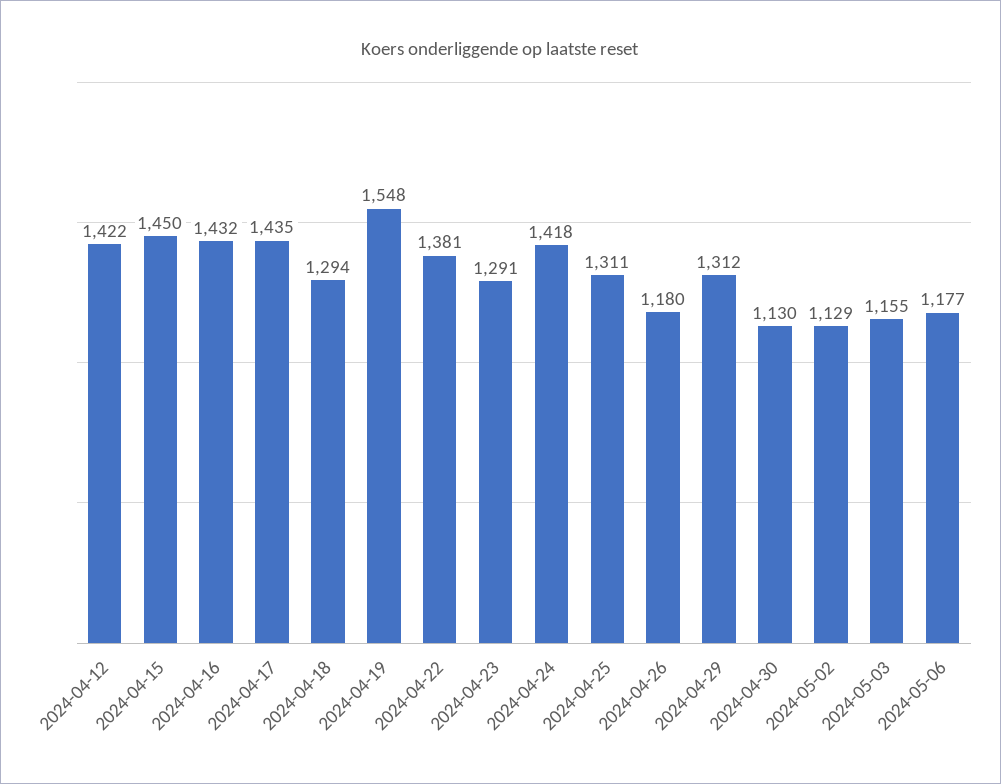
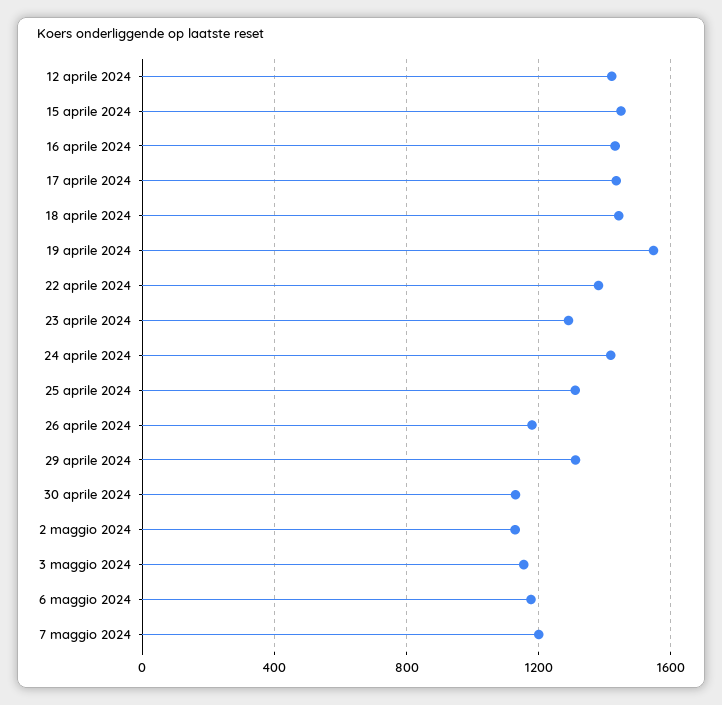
2024-04-18: 1294 -> 1450
7 maggio 2024: none -> 1200

